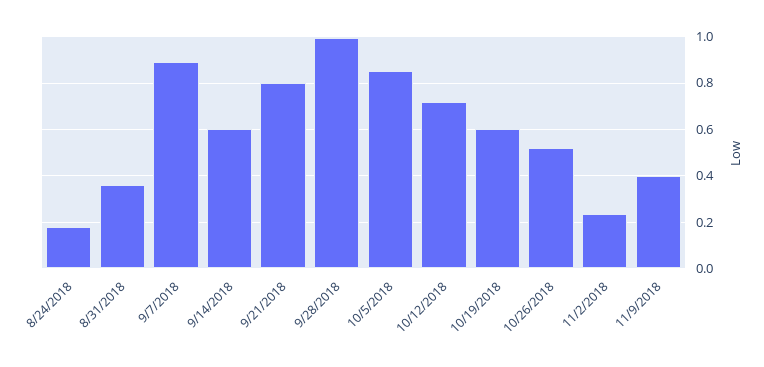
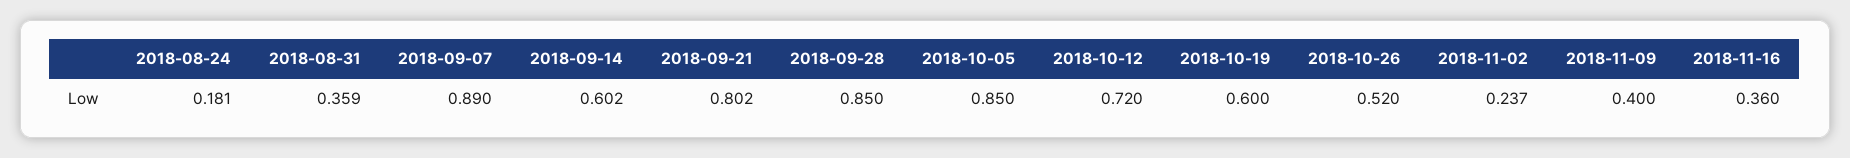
9/28/2018: 1 -> 0.85
2018-11-16: none -> 0.36

